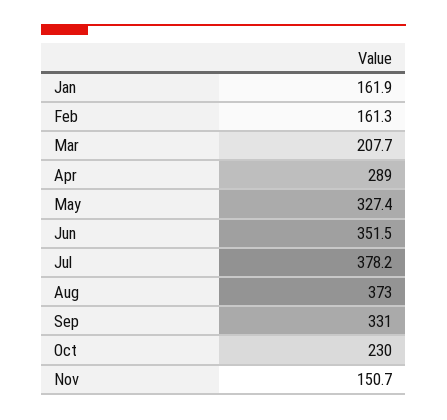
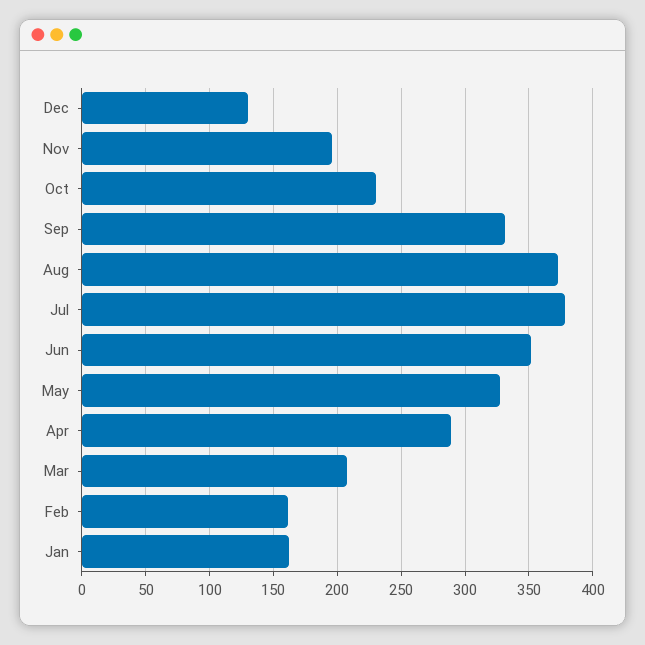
Nov: 150.7 -> 195
Dec: none -> 130

